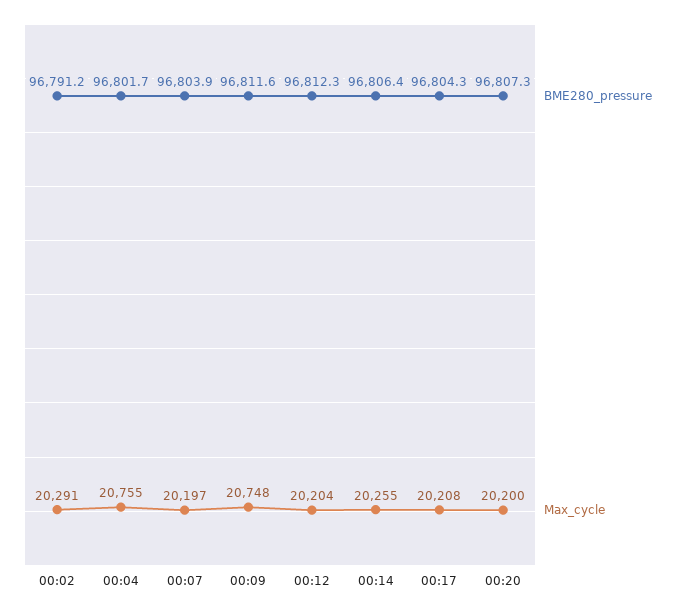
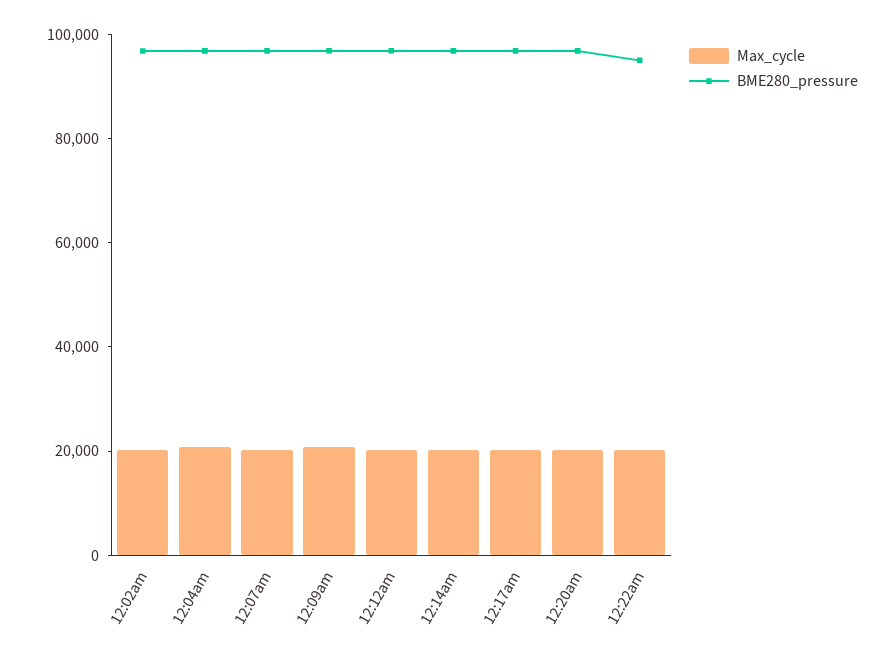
Max_cycle, 12:22am: none -> 20000
BME280_pressure, 12:22am: none -> 95000

